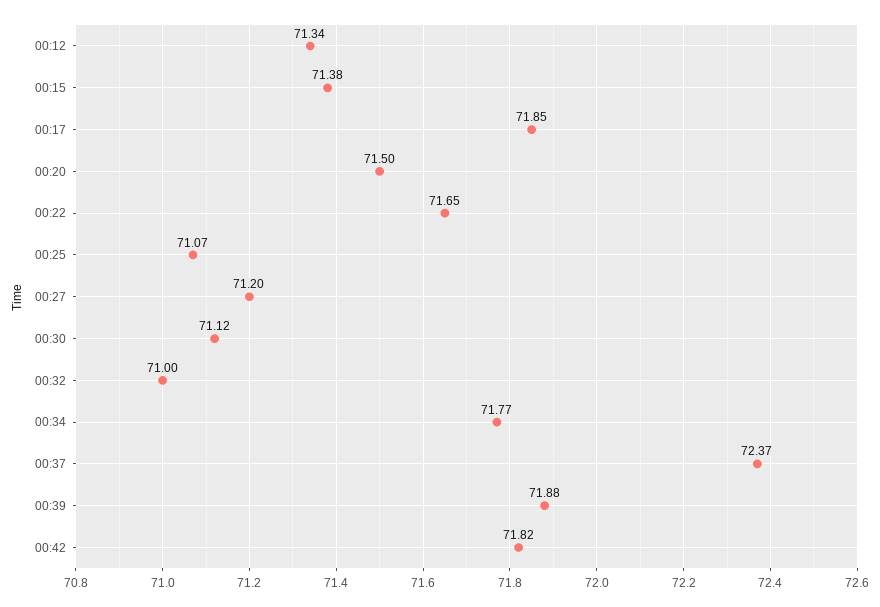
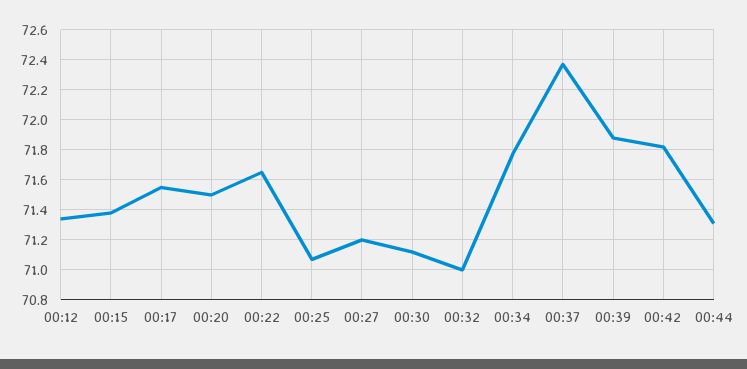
00:17: 71.85 -> 71.55
00:44: none -> 71.3

